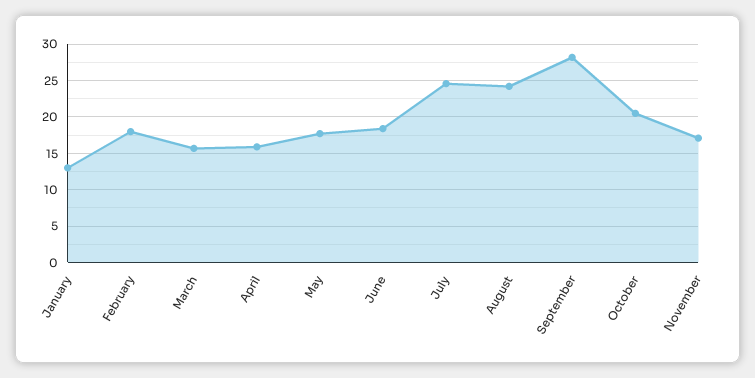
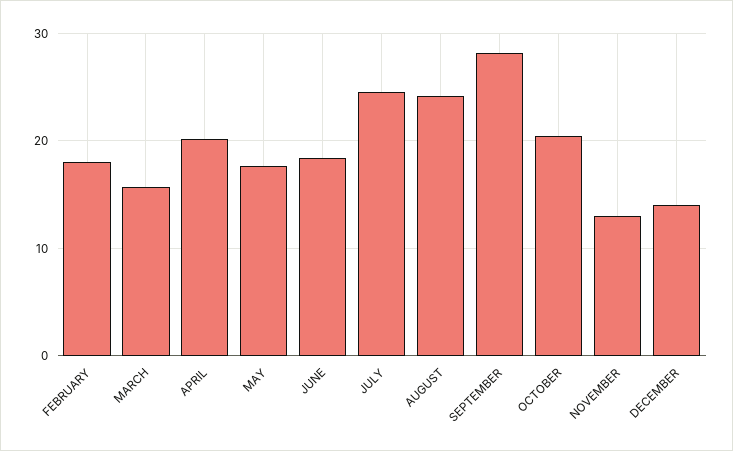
January: 13 -> none
April: 16 -> 20
November: 17 -> 13
DECEMBER: none -> 14

